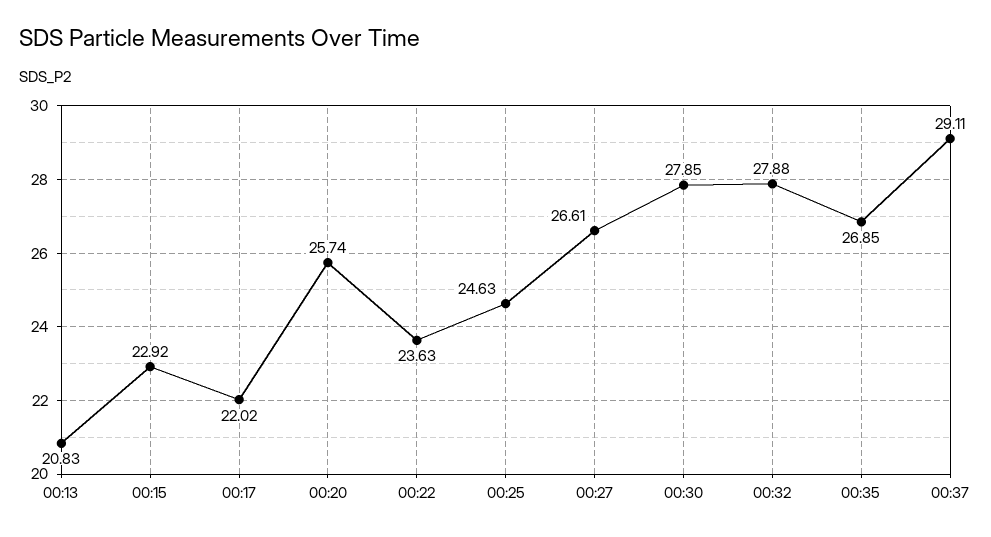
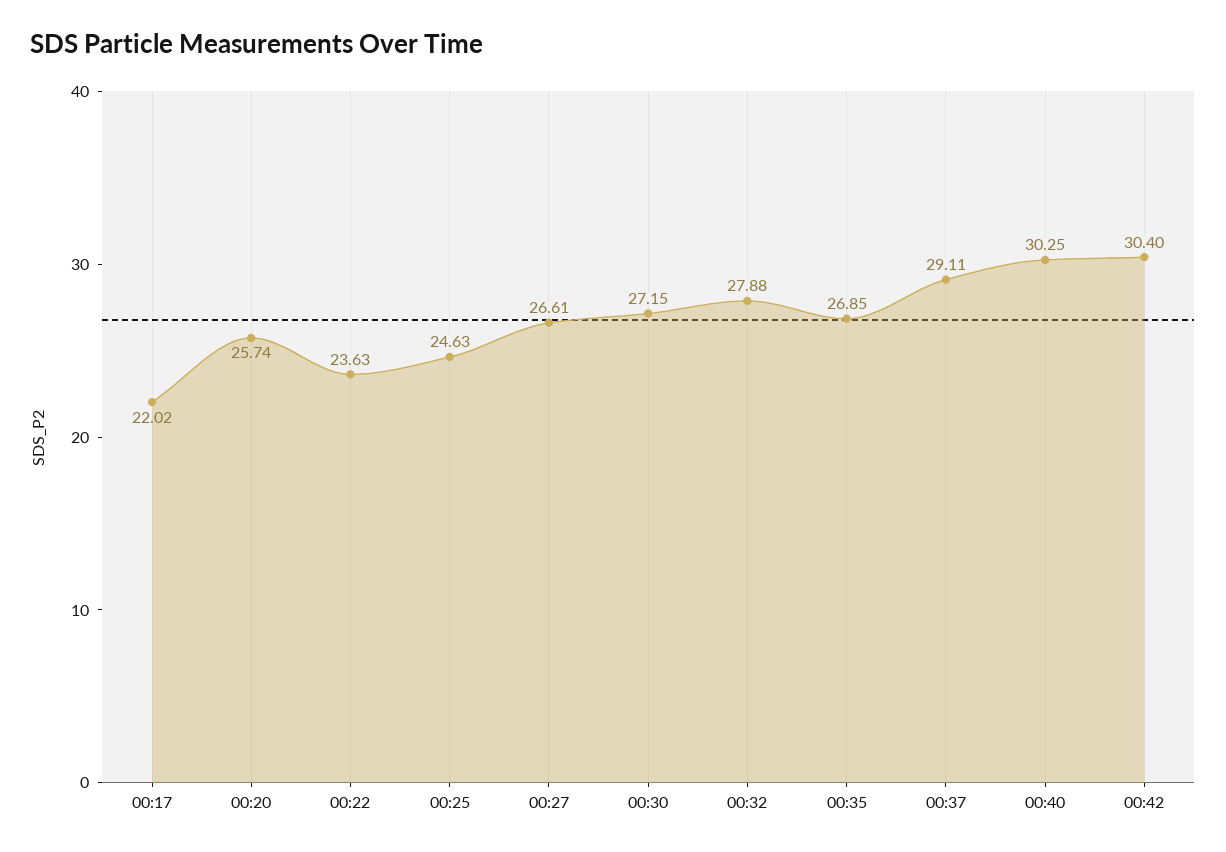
00:13: 20.83 -> none
00:15: 22.92 -> none
00:30: 27.85 -> 27.15
00:40: none -> 30.25
00:42: none -> 30.4

